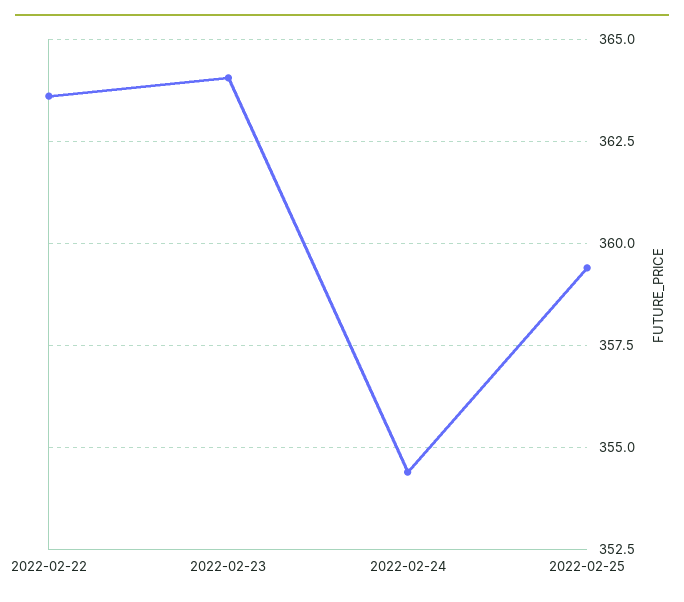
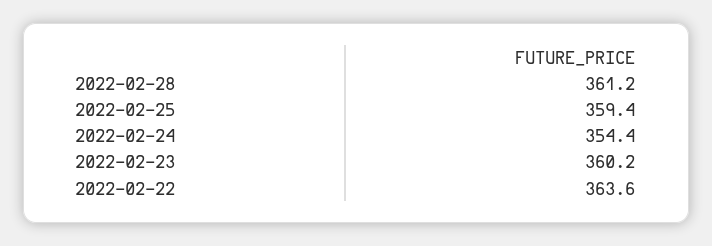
2022-02-23: 364 -> 360.2
2022-02-28: none -> 361.2

